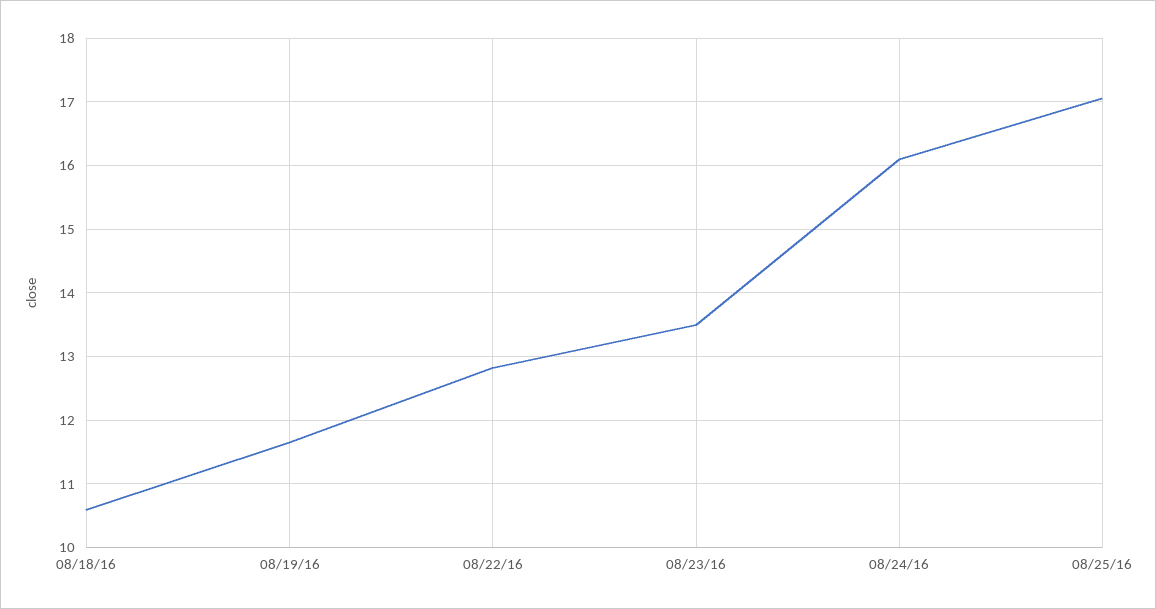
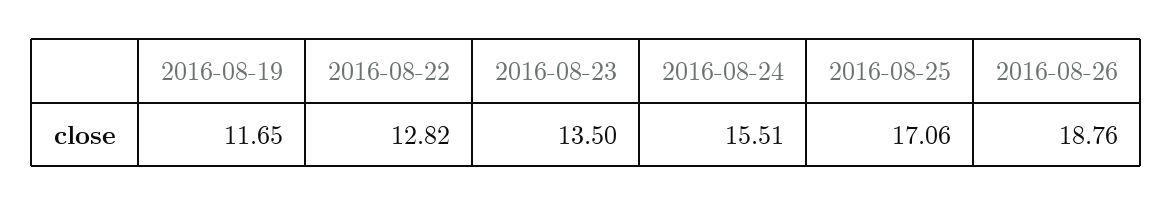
08/18/16: 10.6 -> none
08/24/16: 16.1 -> 15.51
2016-08-26: none -> 18.76

